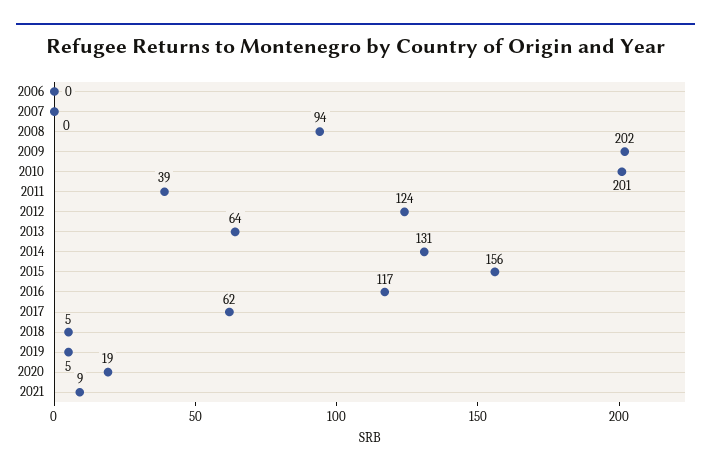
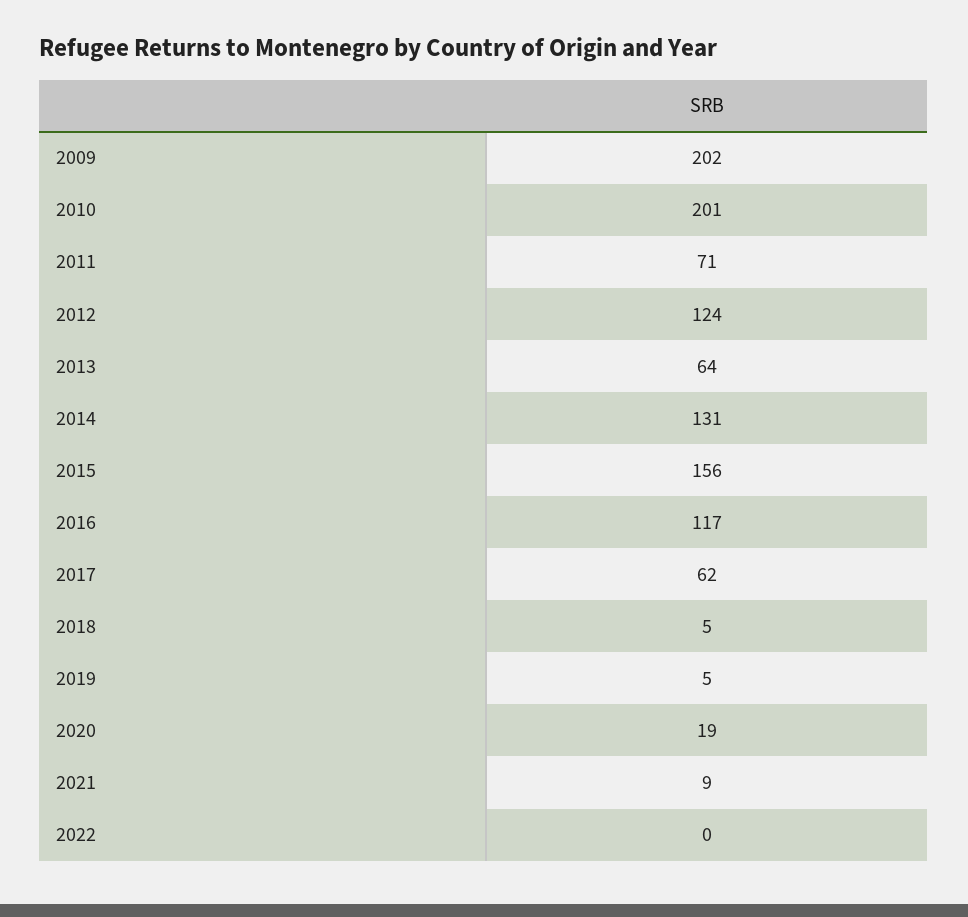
2006: 0 -> none
2007: 0 -> none
2008: 94 -> none
2011: 39 -> 71
2022: none -> 0

